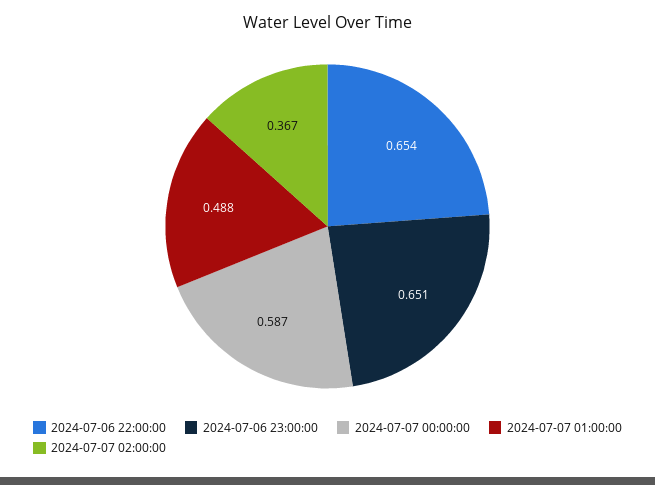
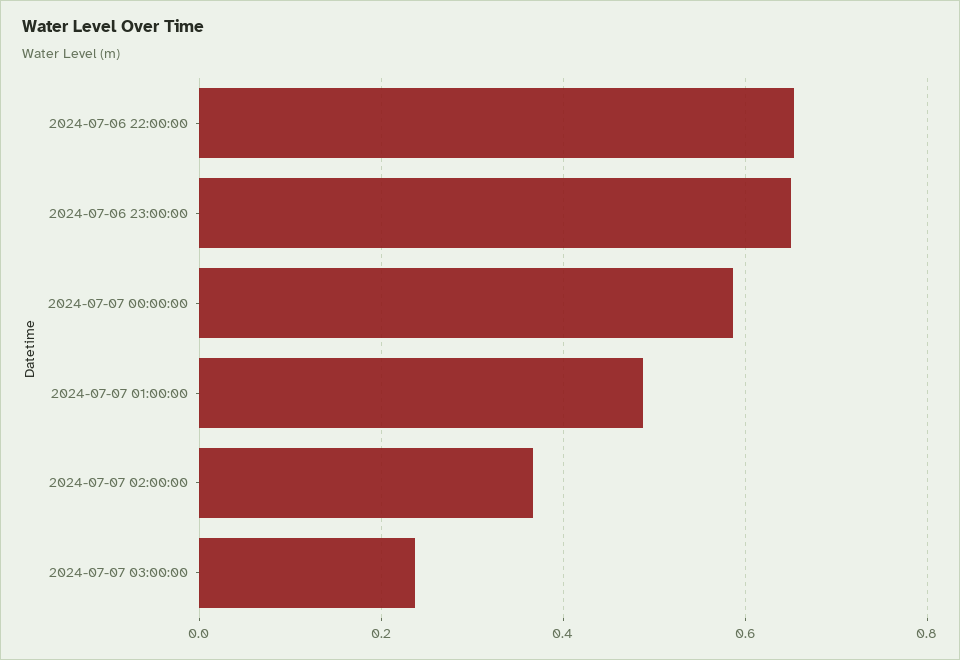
2024-07-07 03:00:00: none -> 0.24

